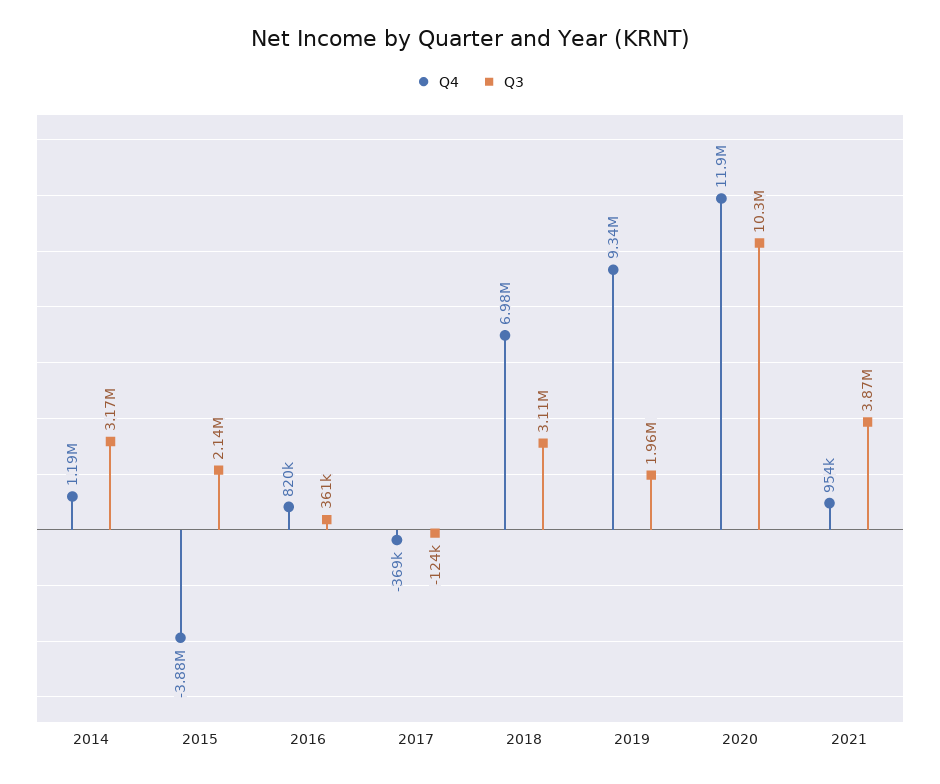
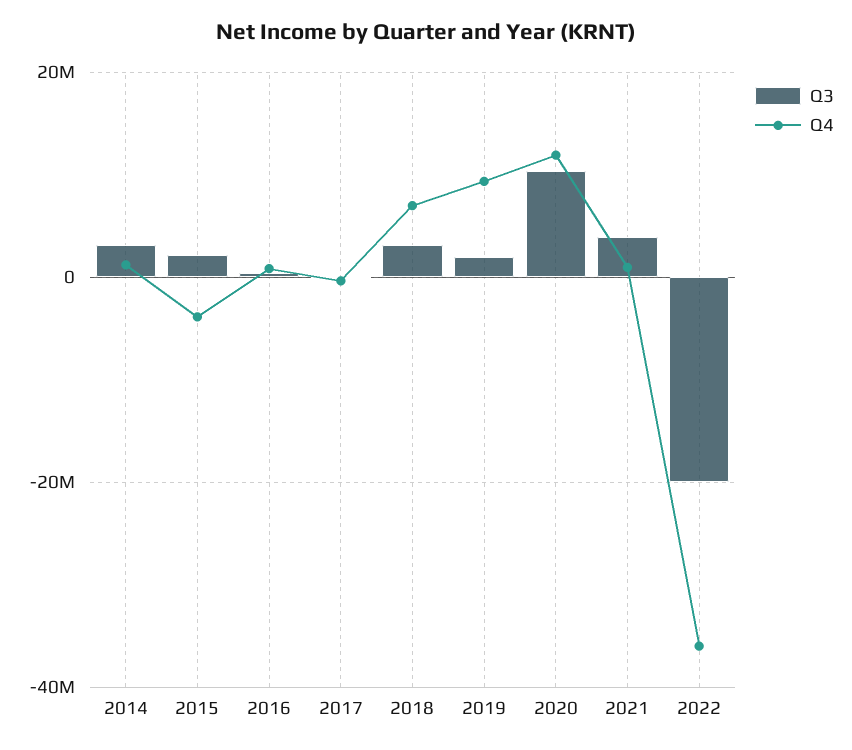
Q3, 2022: none -> -20000000
Q4, 2022: none -> -36000000

